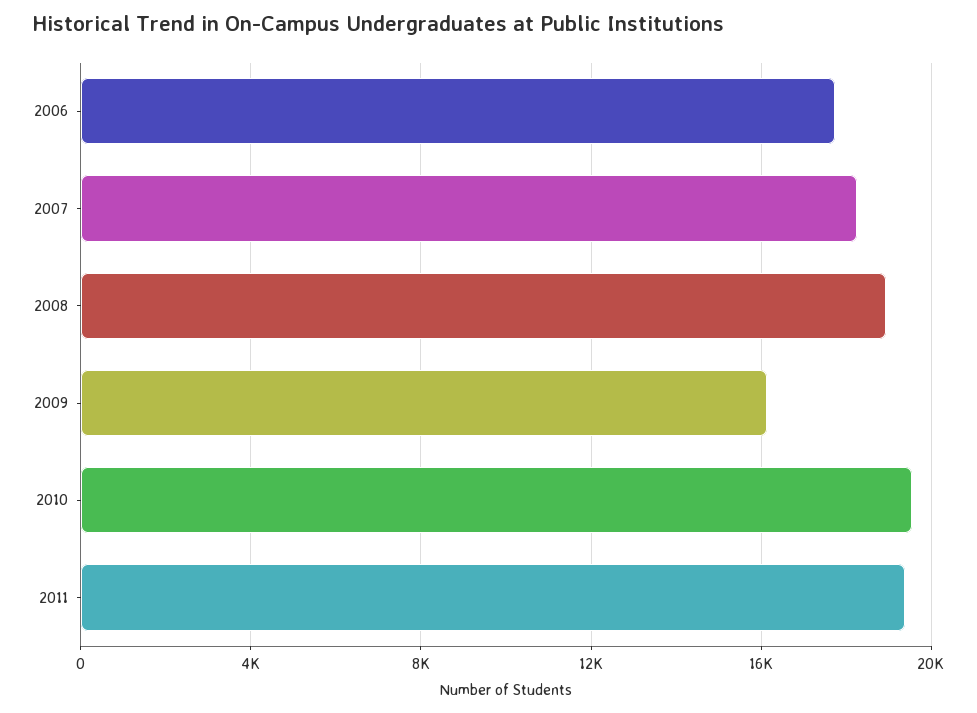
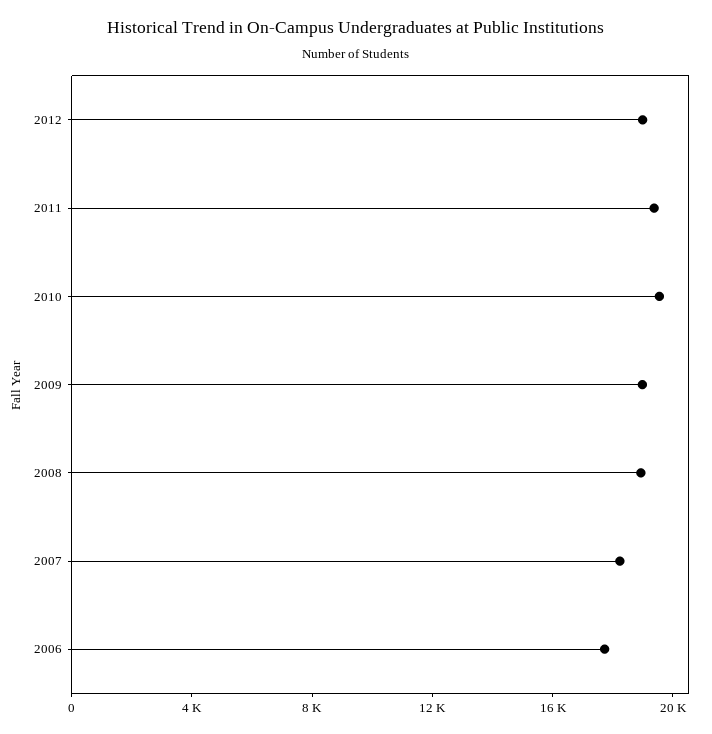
2009: 16000 -> 19000
2012: none -> 19000

